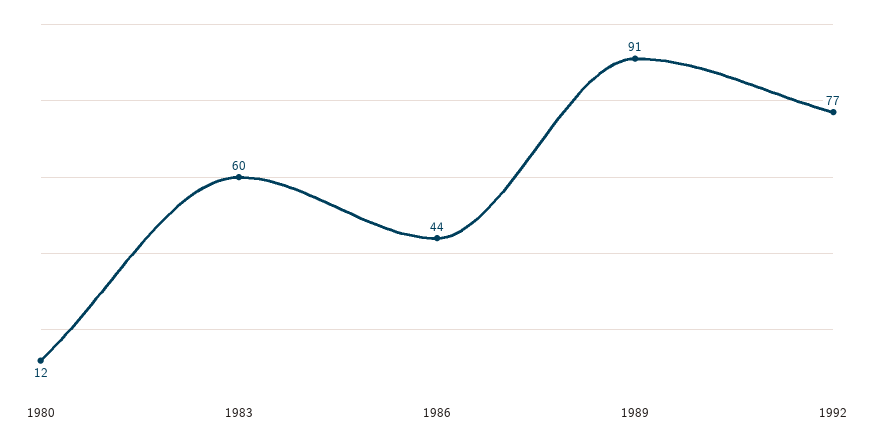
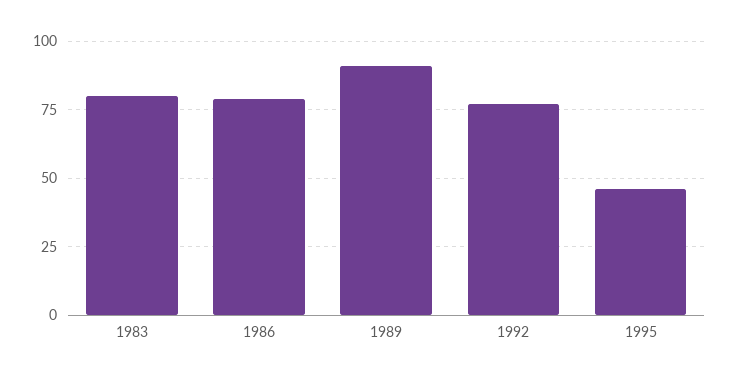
1980: 12 -> none
1983: 60 -> 80
1986: 44 -> 80
1995: none -> 45

